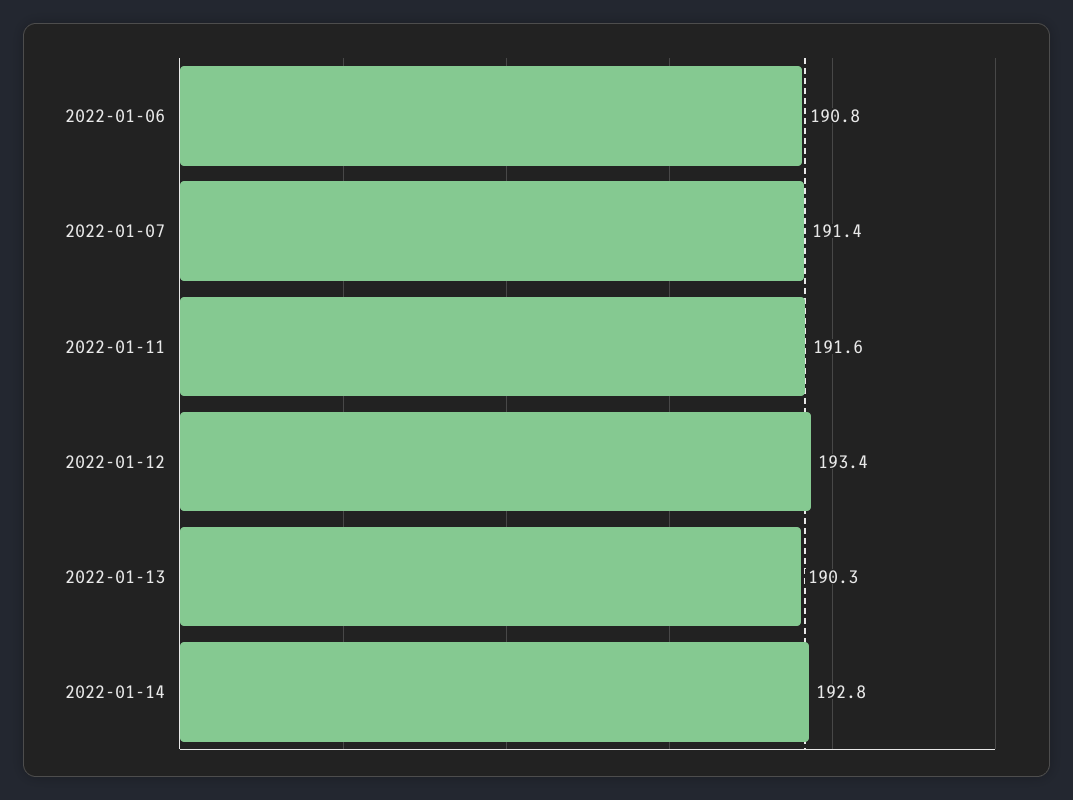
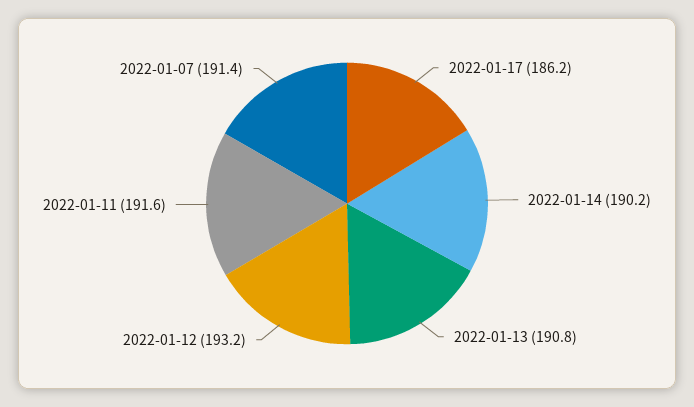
2022-01-06: 190.8 -> none
2022-01-12: 193.4 -> 193.2
2022-01-13: 190.3 -> 190.8
2022-01-14: 192.8 -> 190.2
2022-01-17: none -> 186.2

